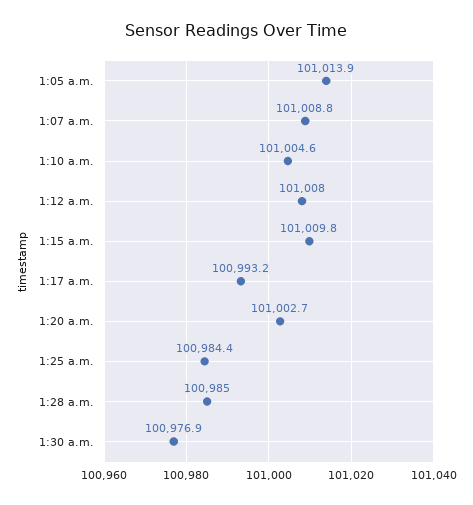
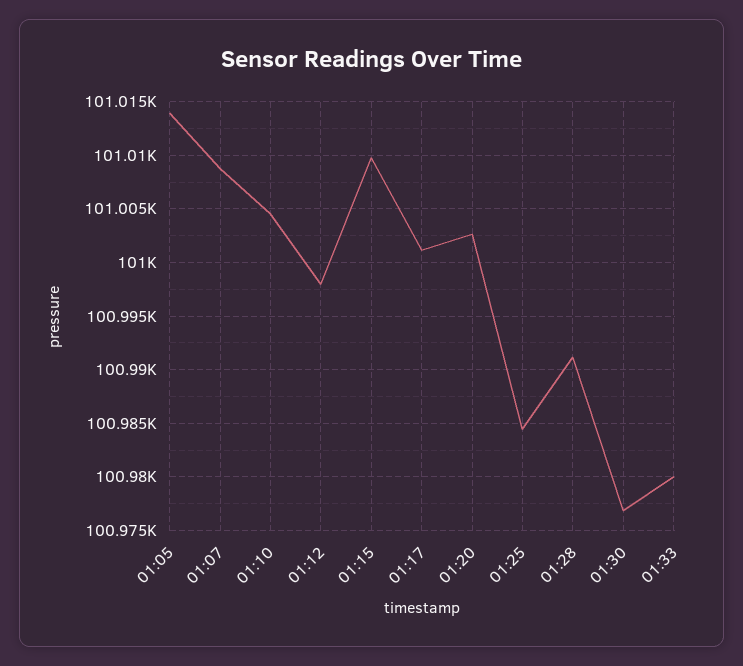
1:12 a.m.: 101008 -> 100998
1:17 a.m.: 100993.2 -> 101001
1:28 a.m.: 100985 -> 100991
01:33: none -> 100980

